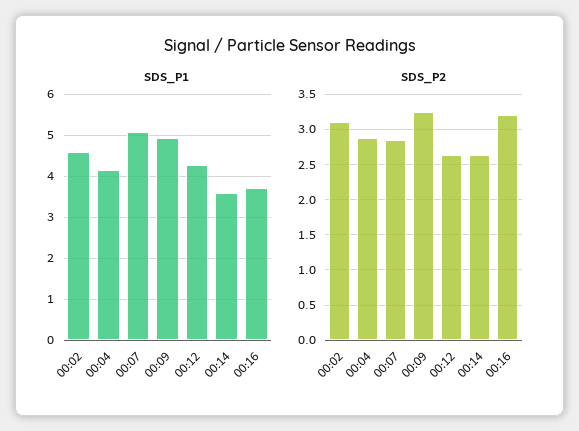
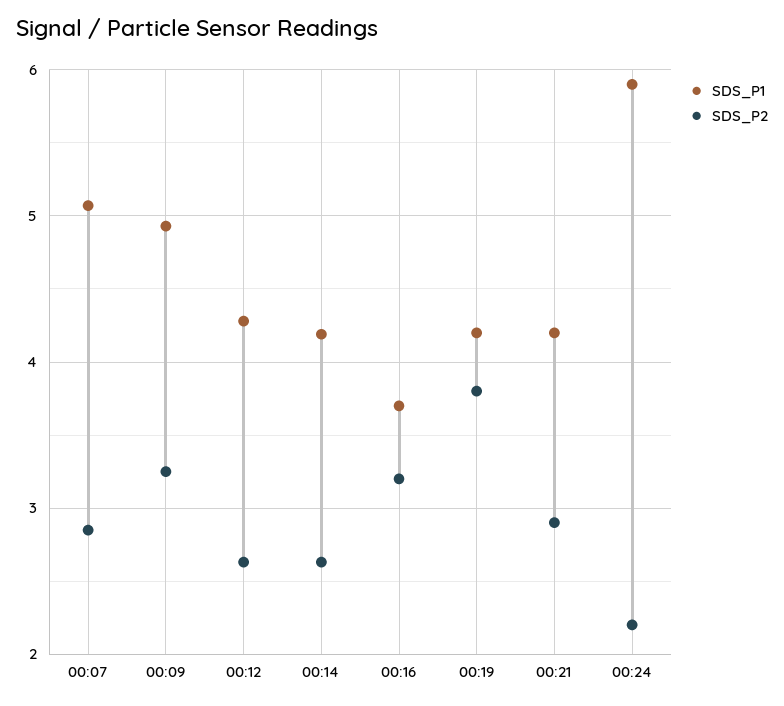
SDS_P1, 00:02: 4.6 -> none
SDS_P1, 00:04: 4.2 -> none
SDS_P1, 00:14: 3.6 -> 4.2
SDS_P2, 00:02: 3.1 -> none
SDS_P2, 00:04: 2.9 -> none
SDS_P1, 00:19: none -> 4.2
SDS_P2, 00:19: none -> 3.8
SDS_P1, 00:21: none -> 4.2
SDS_P2, 00:21: none -> 2.9
SDS_P1, 00:24: none -> 5.9
SDS_P2, 00:24: none -> 2.2

